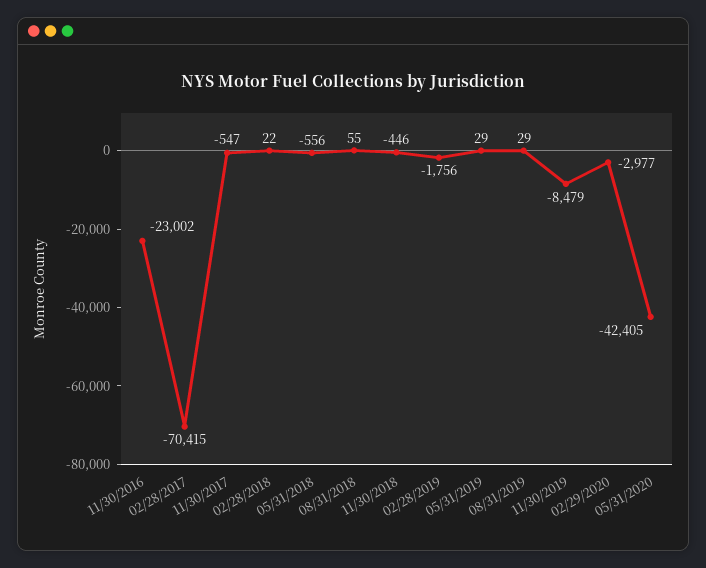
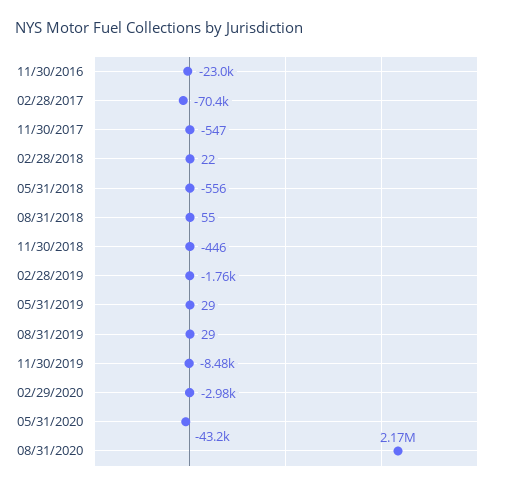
05/31/2020: -42405 -> -43200
08/31/2020: none -> 2170000

